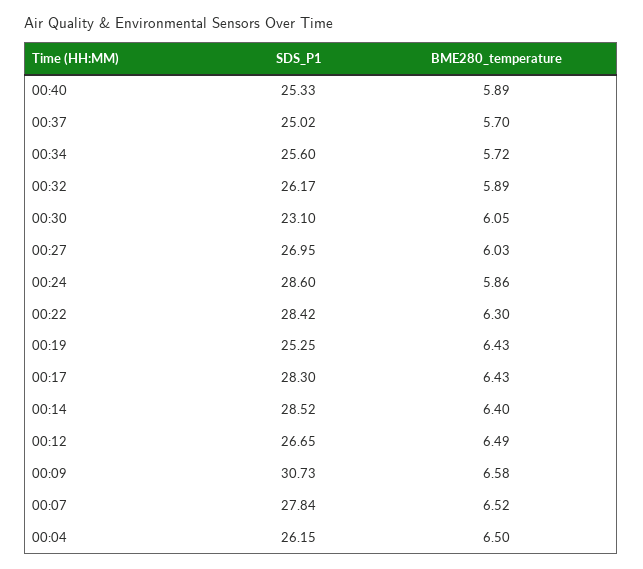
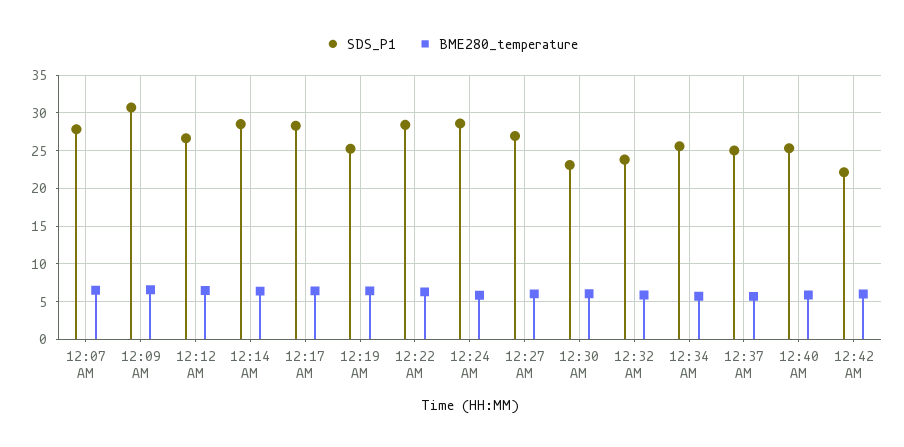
SDS_P1, 00:32: 26.17 -> 24
SDS_P1, 00:04: 26.15 -> none
BME280_temperature, 00:04: 6.5 -> none
SDS_P1, 12:42 AM: none -> 22
BME280_temperature, 12:42 AM: none -> 6

